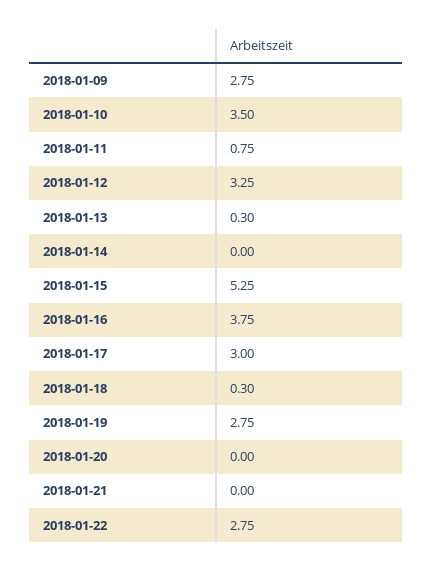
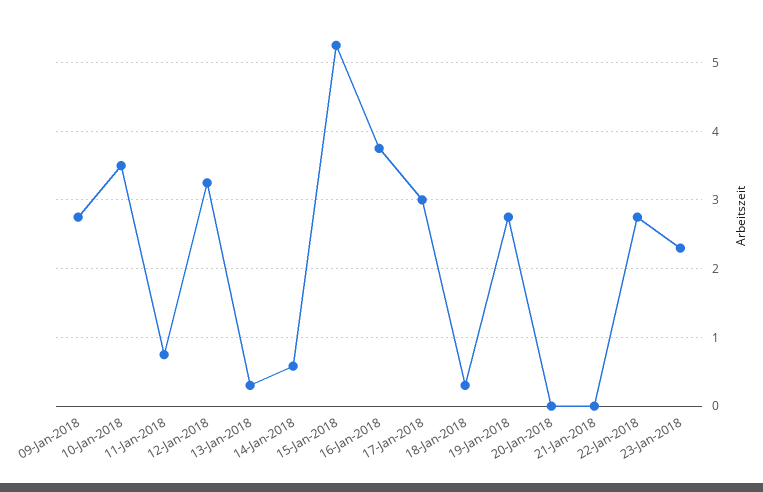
2018-01-14: 0 -> 0.6
23-Jan-2018: none -> 2.3

